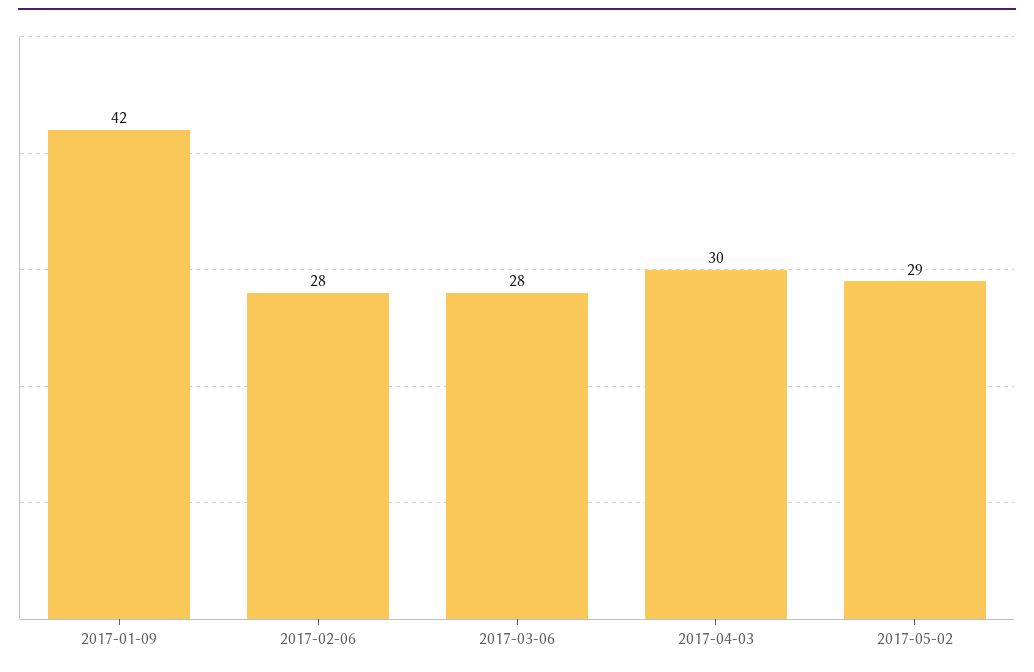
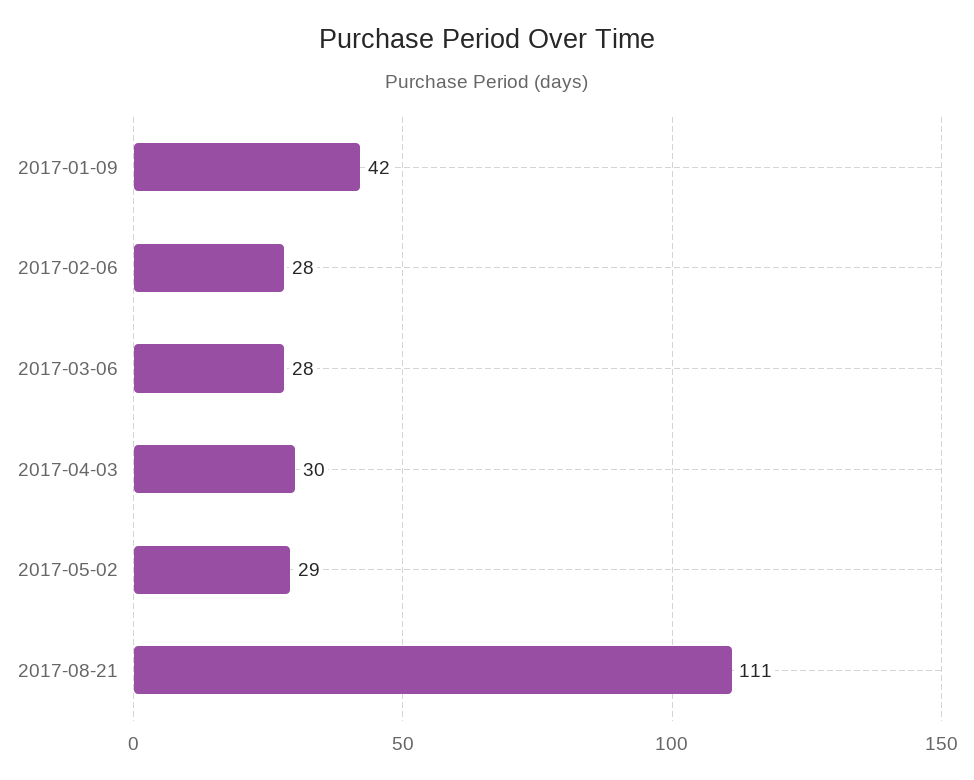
2017-08-21: none -> 111

